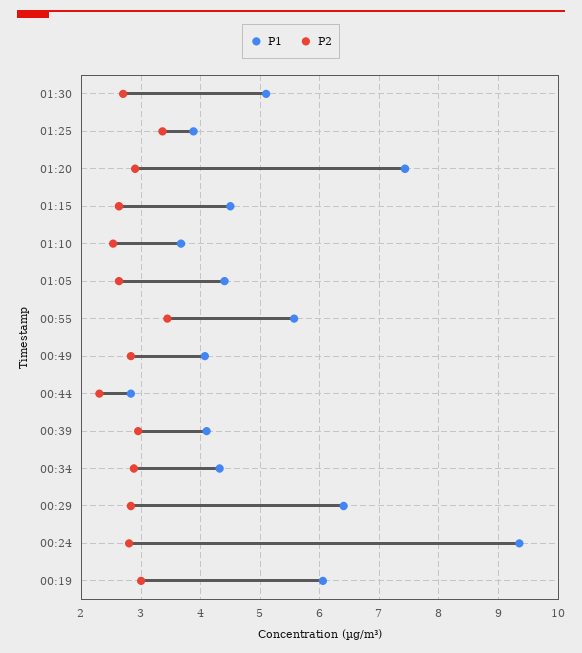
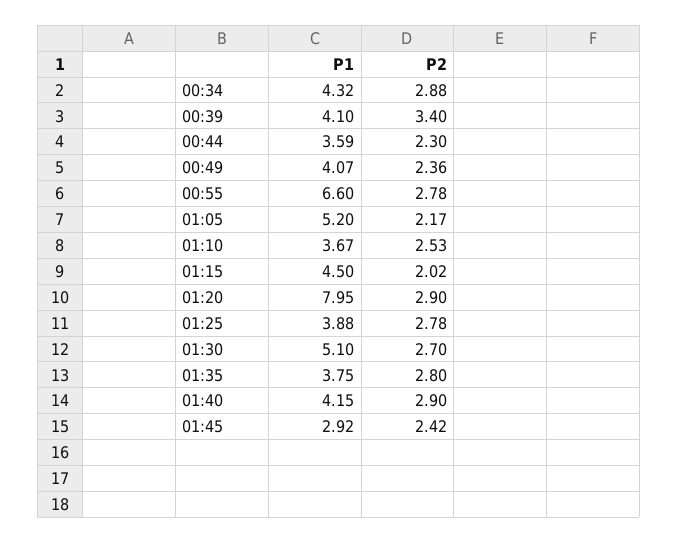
P2, 01:25: 3.4 -> 2.78
P1, 01:20: 7.4 -> 7.95
P2, 01:15: 2.6 -> 2.02
P1, 01:05: 4.4 -> 5.2
P2, 01:05: 2.6 -> 2.17
P1, 00:55: 5.6 -> 6.6
P2, 00:55: 3.4 -> 2.78
P2, 00:49: 2.8 -> 2.36
P1, 00:44: 2.8 -> 3.59
P2, 00:39: 3 -> 3.4
P1, 00:29: 6.4 -> none
P2, 00:29: 2.8 -> none
P1, 00:24: 9.4 -> none
P2, 00:24: 2.8 -> none
P1, 00:19: 6 -> none
P2, 00:19: 3 -> none
P1, 01:35: none -> 3.75
P2, 01:35: none -> 2.8
P1, 01:40: none -> 4.15
P2, 01:40: none -> 2.9
P1, 01:45: none -> 2.92
P2, 01:45: none -> 2.42

